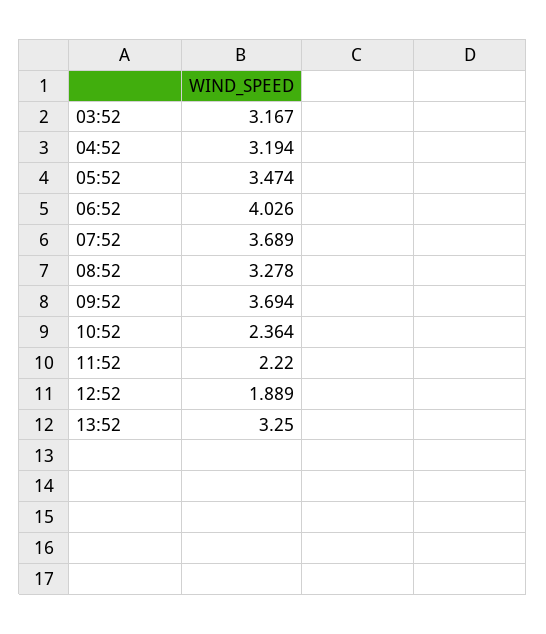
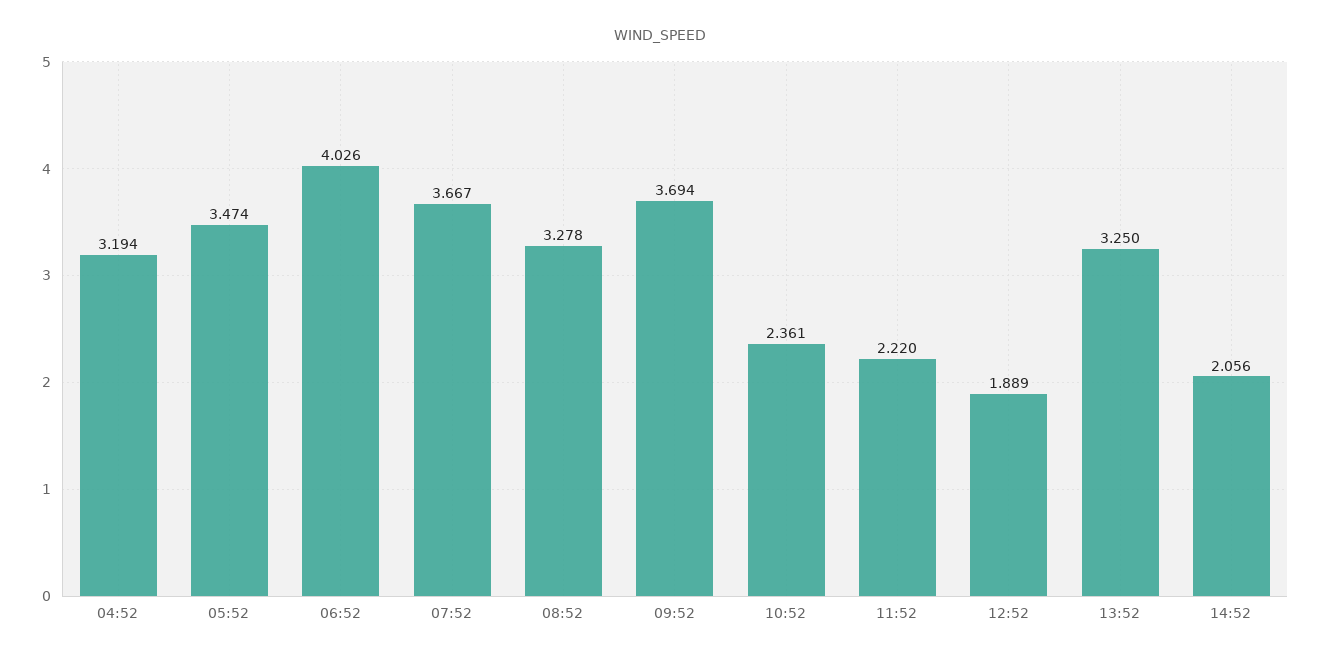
03:52: 3.167 -> none
07:52: 3.689 -> 3.667
10:52: 2.364 -> 2.361
14:52: none -> 2.056

